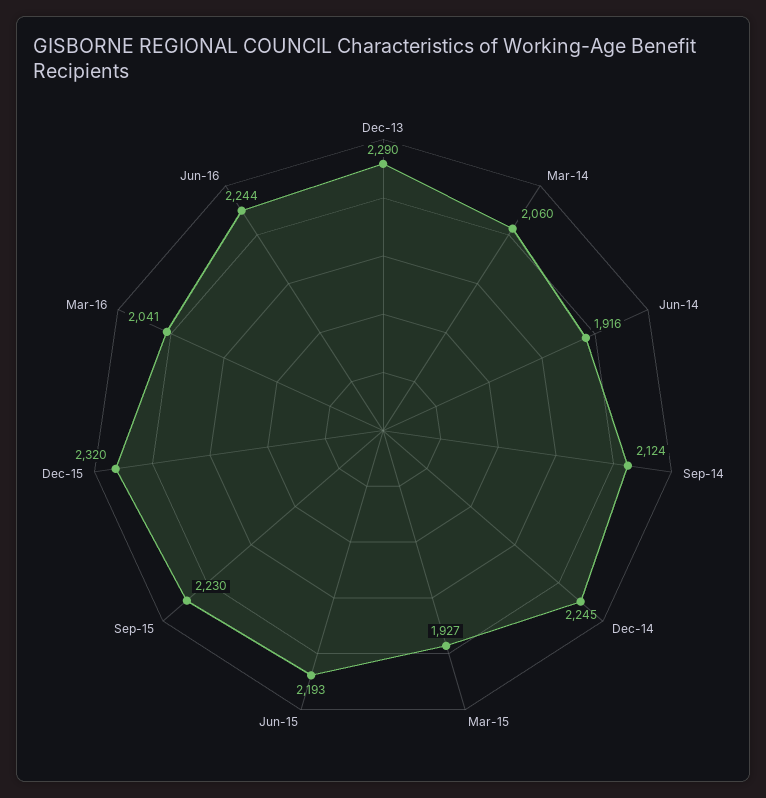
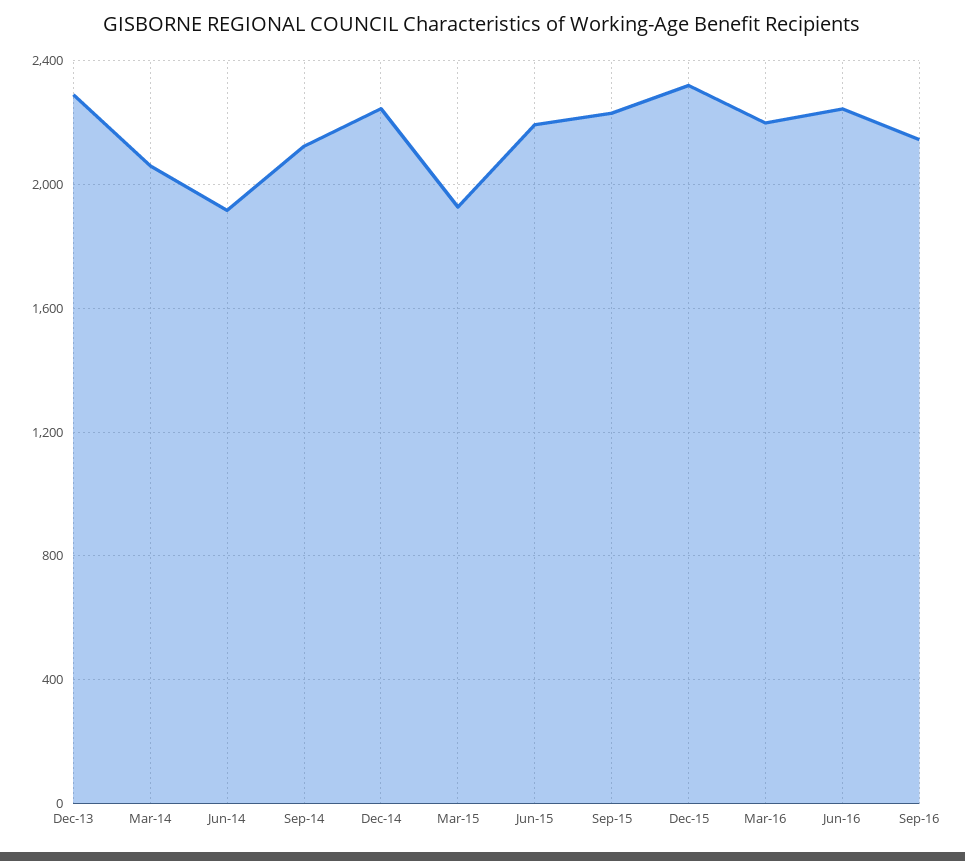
Mar-16: 2041 -> 2200
Sep-16: none -> 2150

